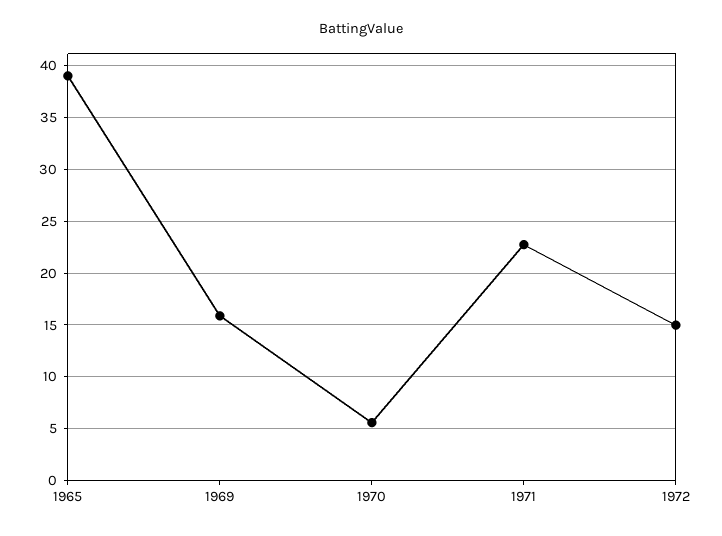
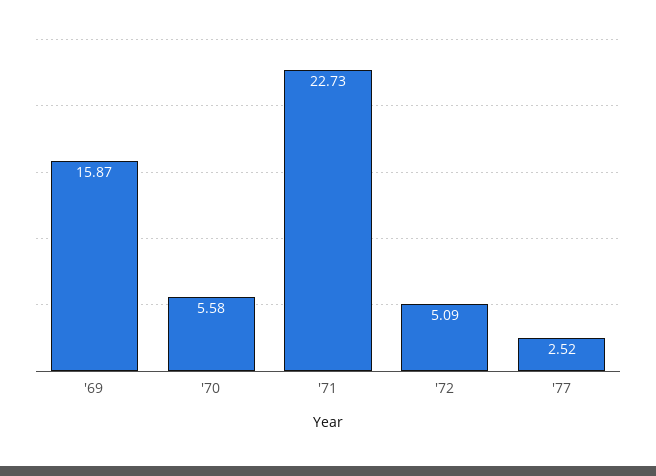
1965: 39 -> none
1972: 15 -> 5.09
'77: none -> 2.52

